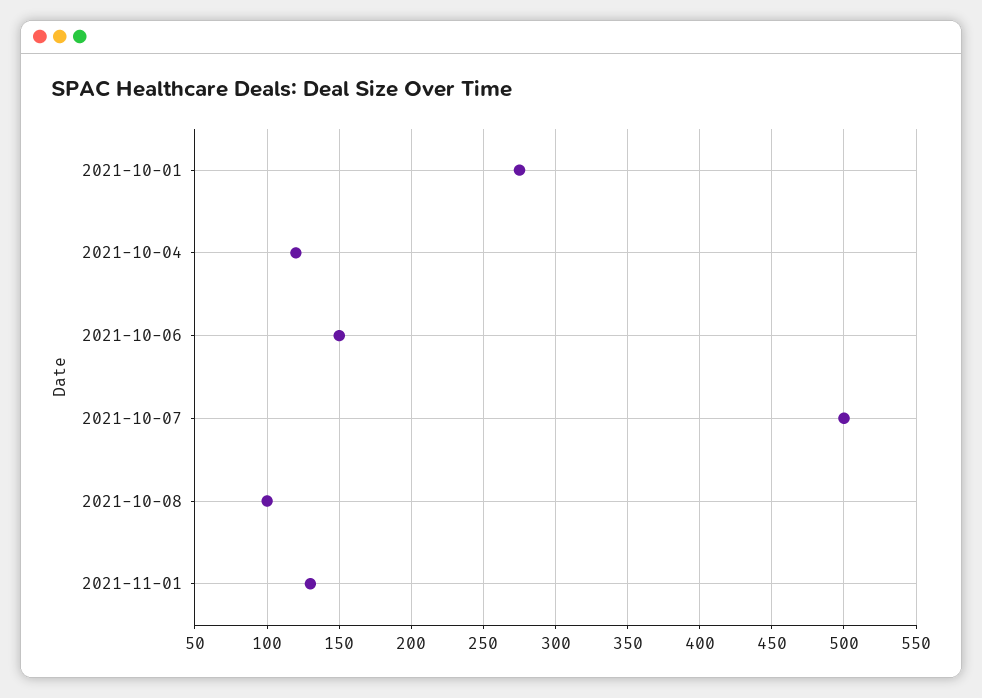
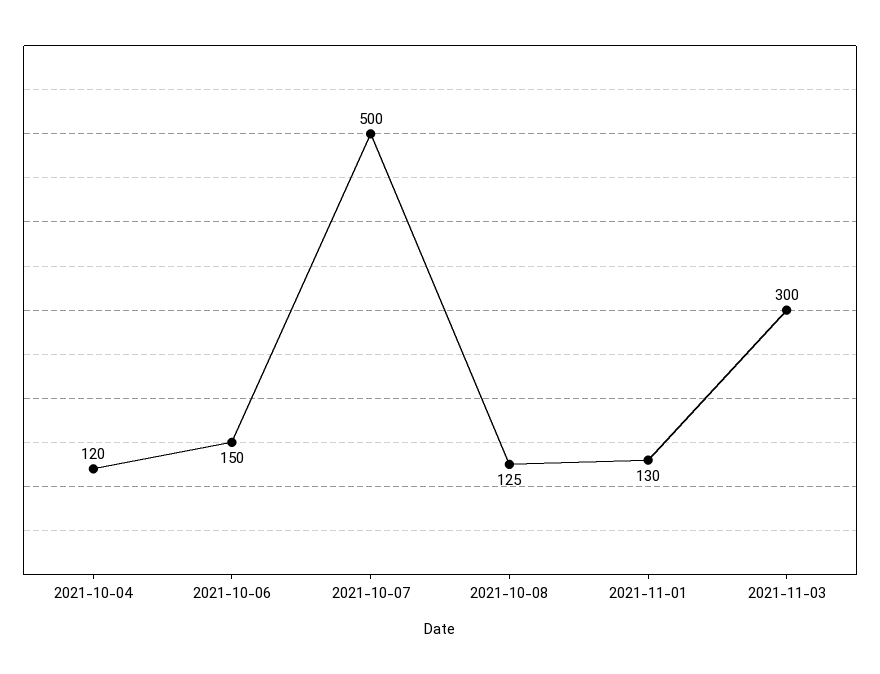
2021-10-01: 275 -> none
2021-10-08: 100 -> 125
2021-11-03: none -> 300

